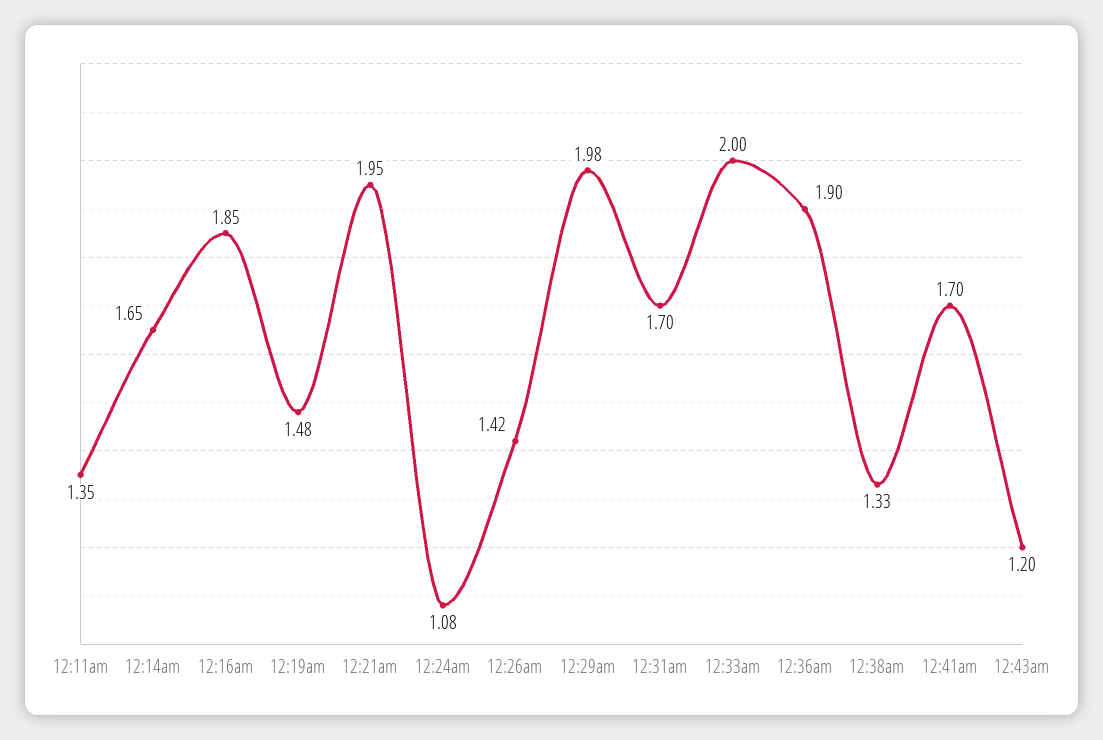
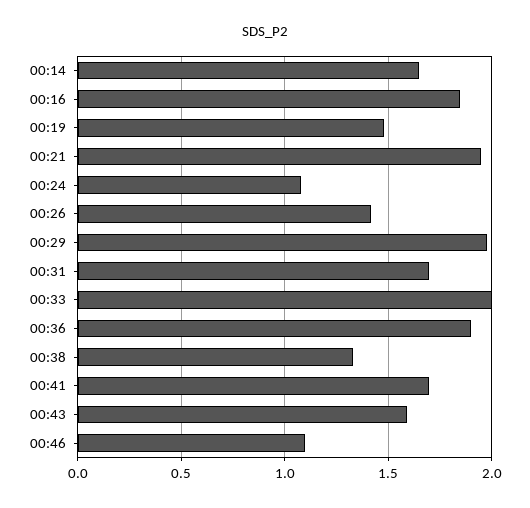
12:11am: 1.35 -> none
12:43am: 1.2 -> 1.6
00:46: none -> 1.1

